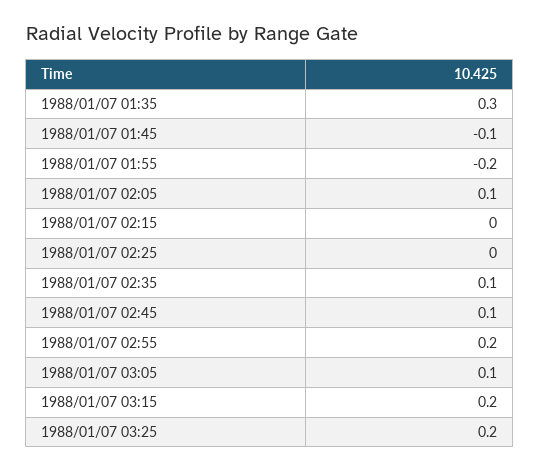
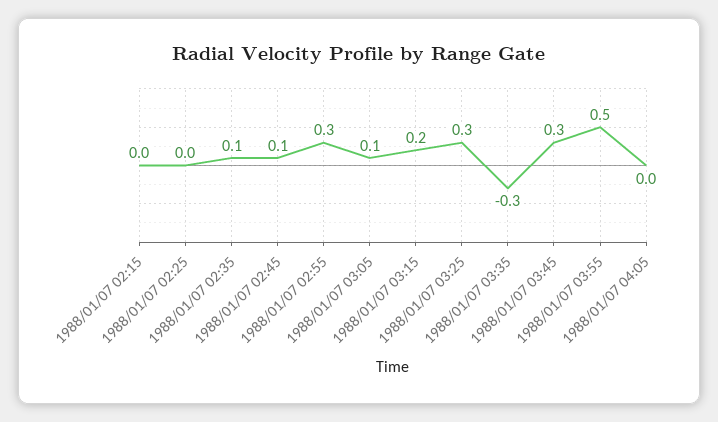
1988/01/07 01:35: 0.3 -> none
1988/01/07 01:45: -0.1 -> none
1988/01/07 01:55: -0.2 -> none
1988/01/07 02:05: 0.1 -> none
1988/01/07 02:55: 0.2 -> 0.3
1988/01/07 03:25: 0.2 -> 0.3
1988/01/07 03:35: none -> -0.3
1988/01/07 03:45: none -> 0.3
1988/01/07 03:55: none -> 0.5
1988/01/07 04:05: none -> 0

